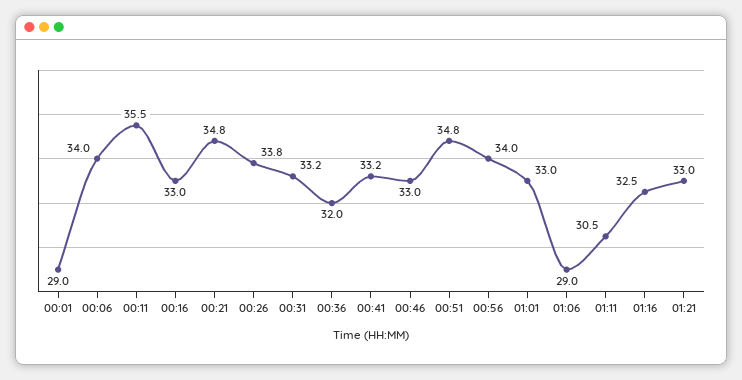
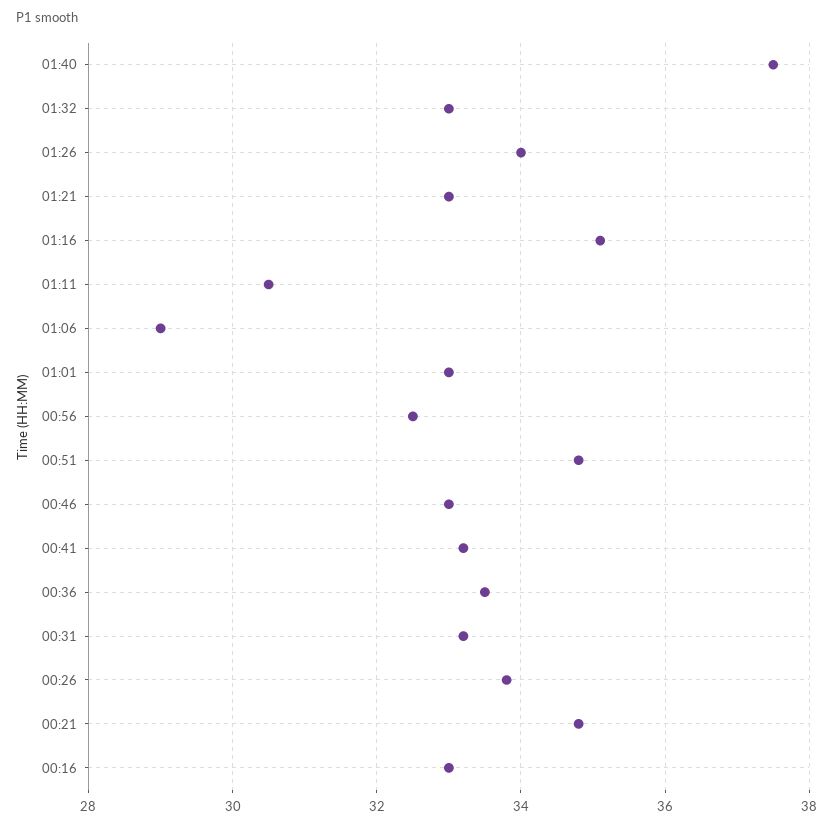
00:01: 29 -> none
00:06: 34 -> none
00:11: 35.5 -> none
00:36: 32 -> 33.5
00:56: 34 -> 32.5
01:16: 32.5 -> 35
01:40: none -> 37.5
01:32: none -> 33
01:26: none -> 34

